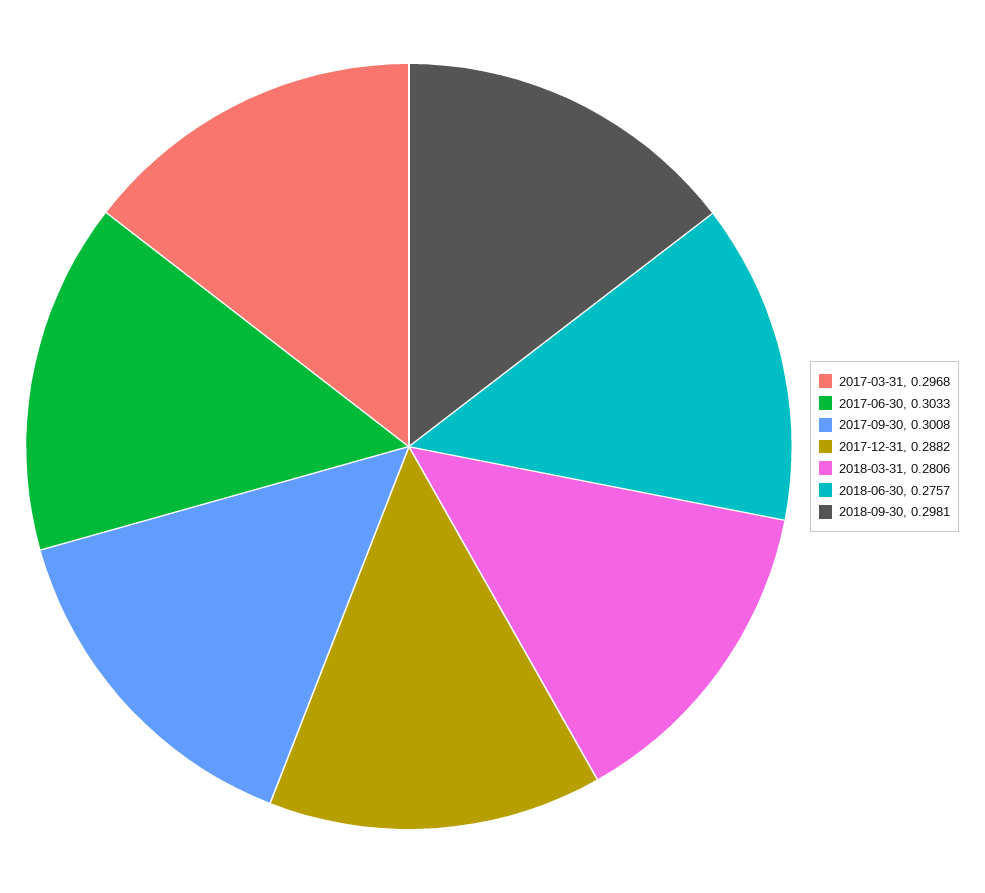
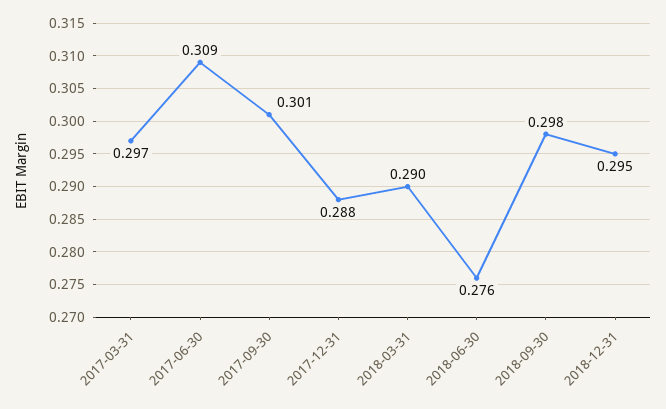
2017-06-30: 0.3033 -> 0.309
2018-03-31: 0.2806 -> 0.29
2018-12-31: none -> 0.295

